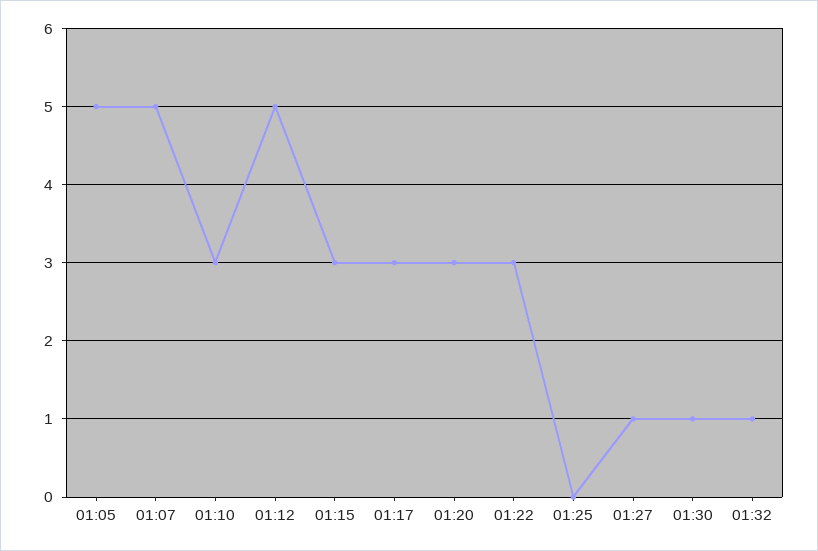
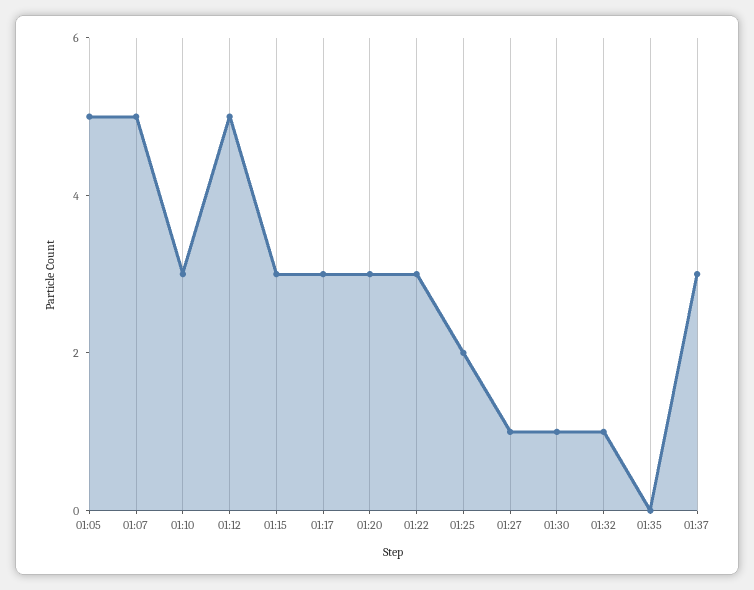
01:25: 0 -> 2
01:35: none -> 0
01:37: none -> 3

